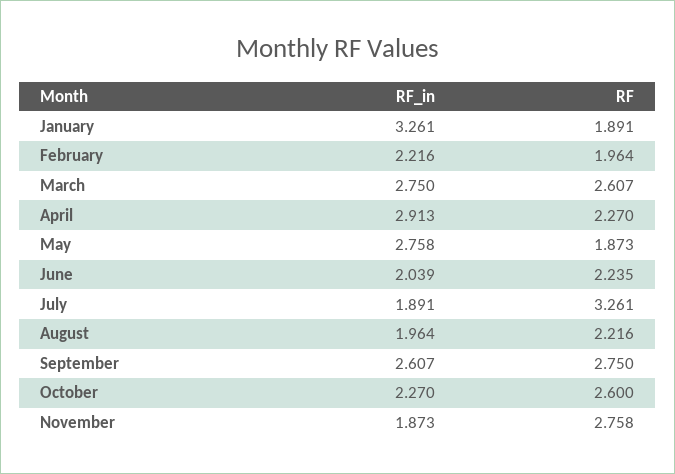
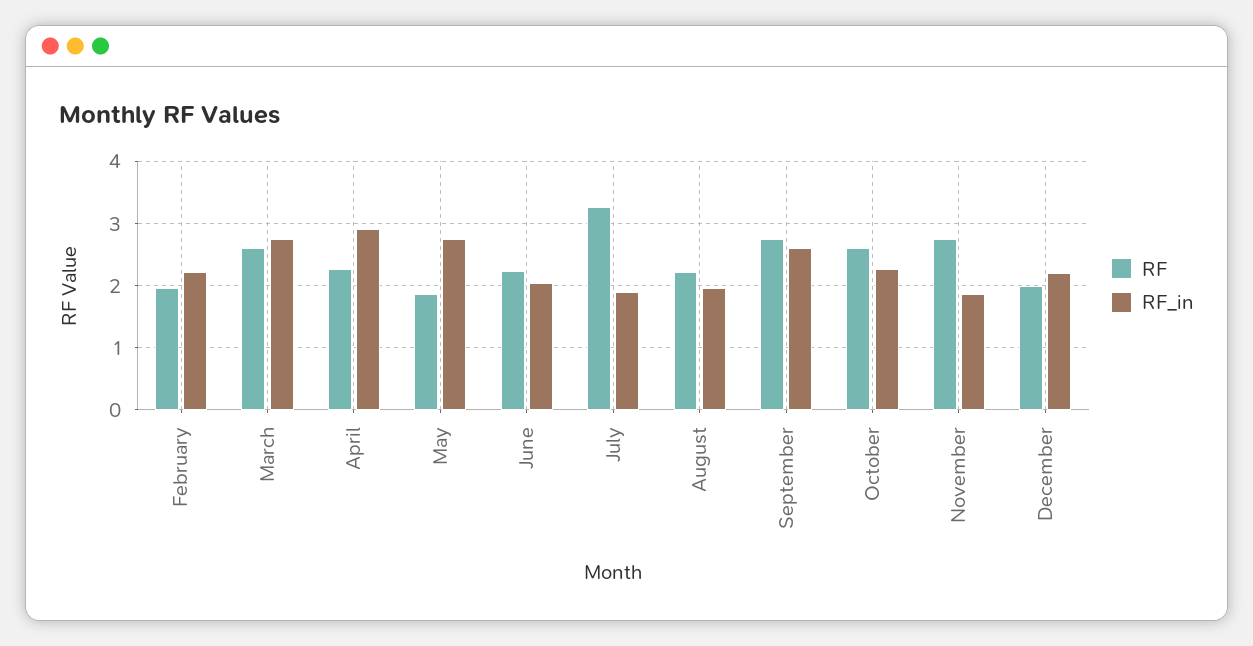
RF_in, January: 3.261 -> none
RF, January: 1.891 -> none
RF, December: none -> 2
RF_in, December: none -> 2.2

